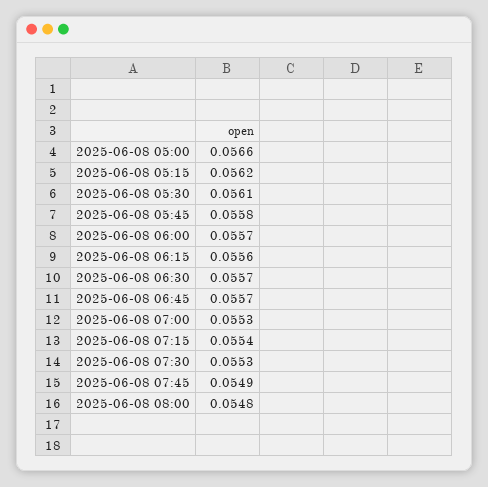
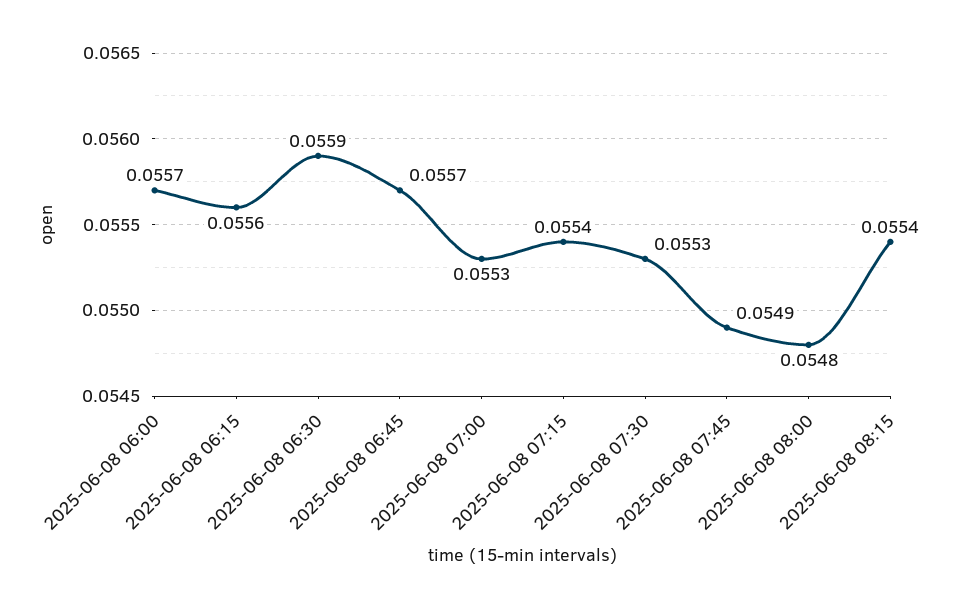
2025-06-08 05:00: 0.0566 -> none
2025-06-08 05:15: 0.0562 -> none
2025-06-08 05:30: 0.0561 -> none
2025-06-08 05:45: 0.0558 -> none
2025-06-08 06:30: 0.0557 -> 0.0559
2025-06-08 08:15: none -> 0.0554

